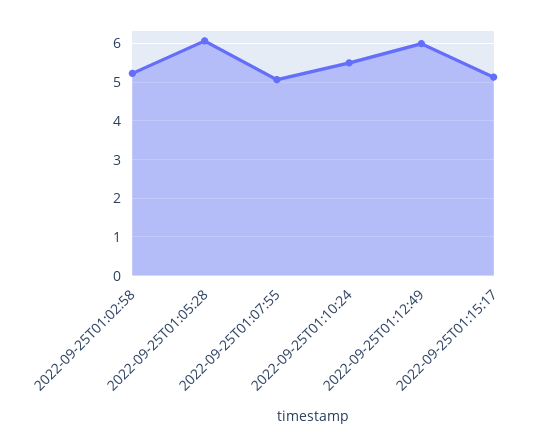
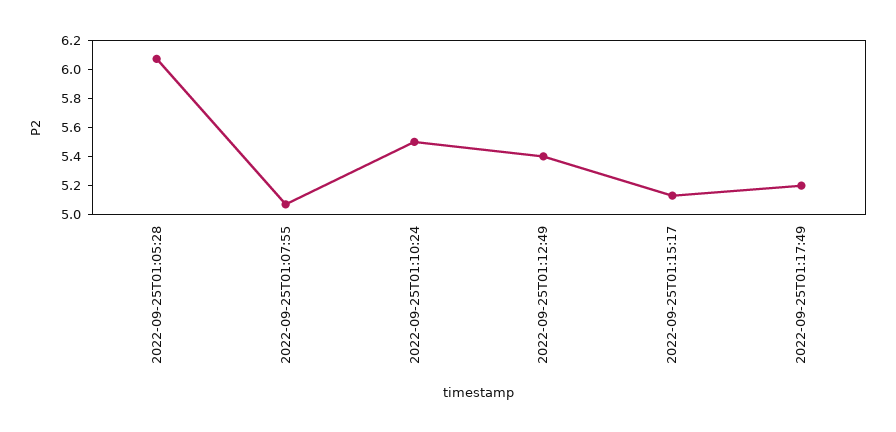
2022-09-25T01:02:58: 5.2 -> none
2022-09-25T01:12:49: 6 -> 5.4
2022-09-25T01:17:49: none -> 5.2

